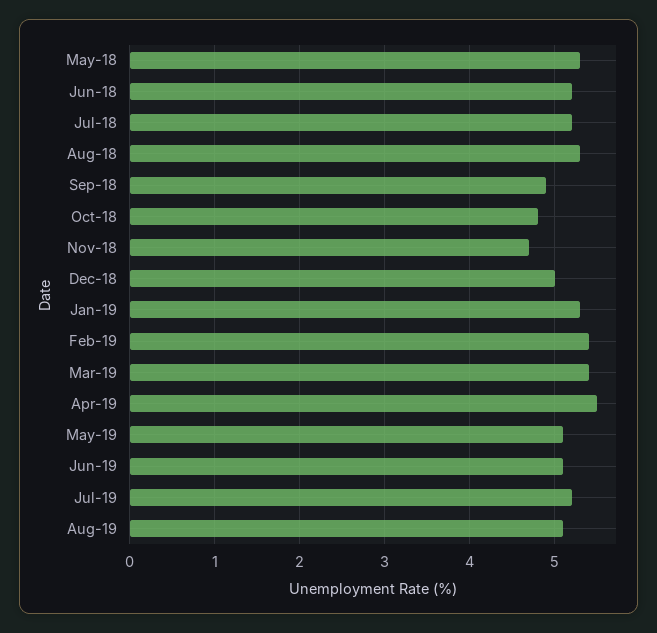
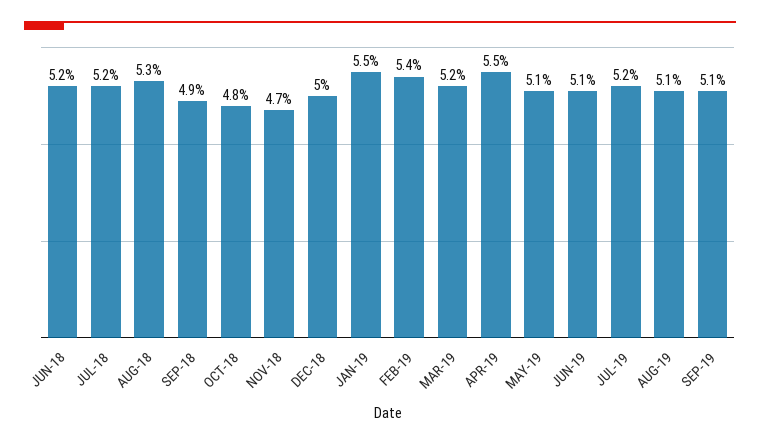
May-18: 5.3 -> none
Jan-19: 5.3 -> 5.5
Mar-19: 5.4 -> 5.2
SEP-19: none -> 5.1

